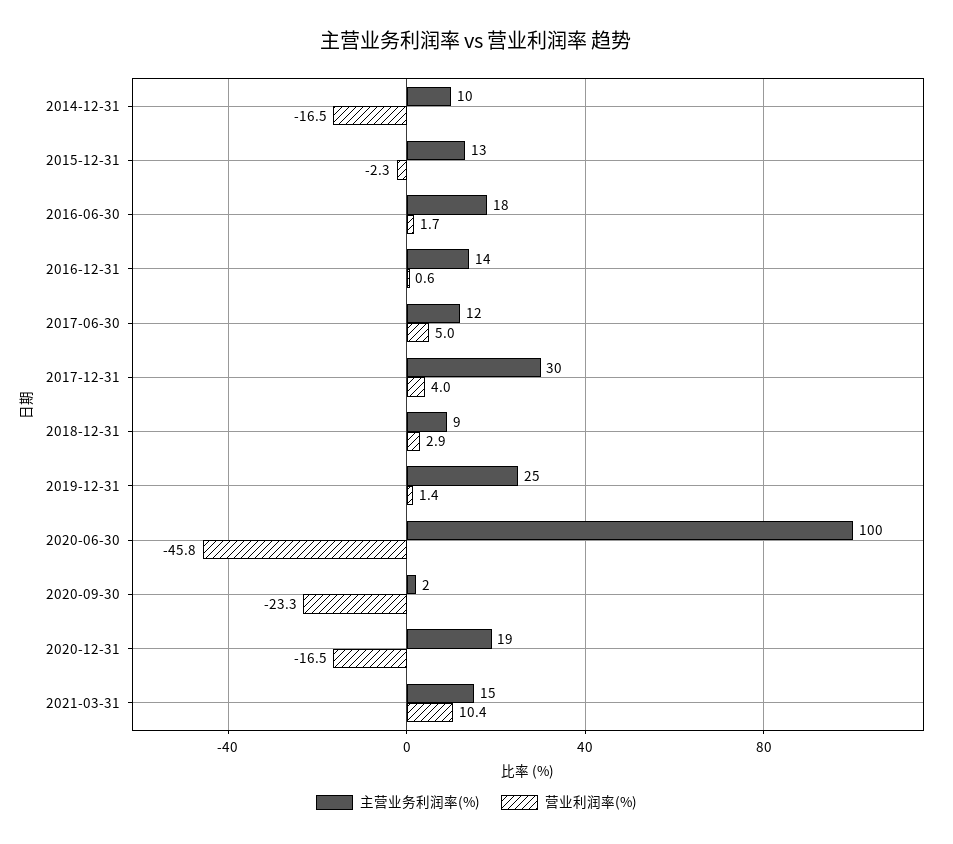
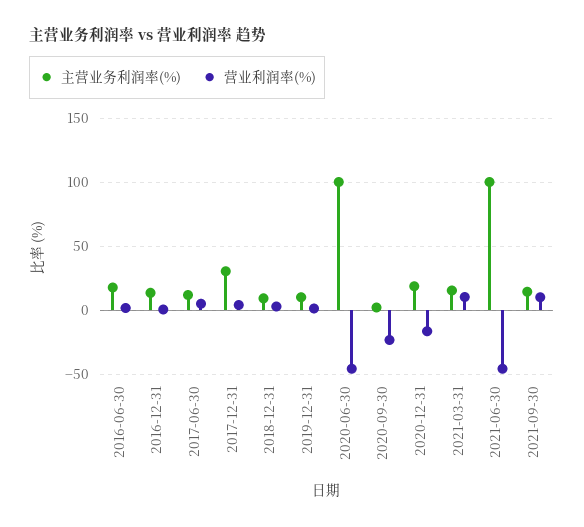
主营业务利润率(%), 2014-12-31: 10 -> none
营业利润率(%), 2014-12-31: -16.5 -> none
主营业务利润率(%), 2015-12-31: 13 -> none
营业利润率(%), 2015-12-31: -2.3 -> none
主营业务利润率(%), 2019-12-31: 25 -> 10
主营业务利润率(%), 2021-06-30: none -> 100
营业利润率(%), 2021-06-30: none -> -45
主营业务利润率(%), 2021-09-30: none -> 15
营业利润率(%), 2021-09-30: none -> 10

